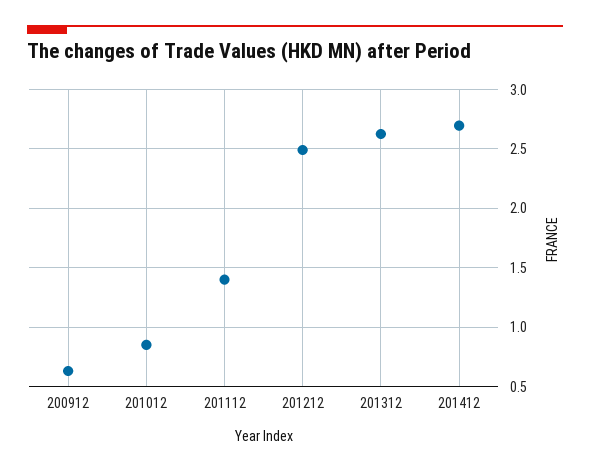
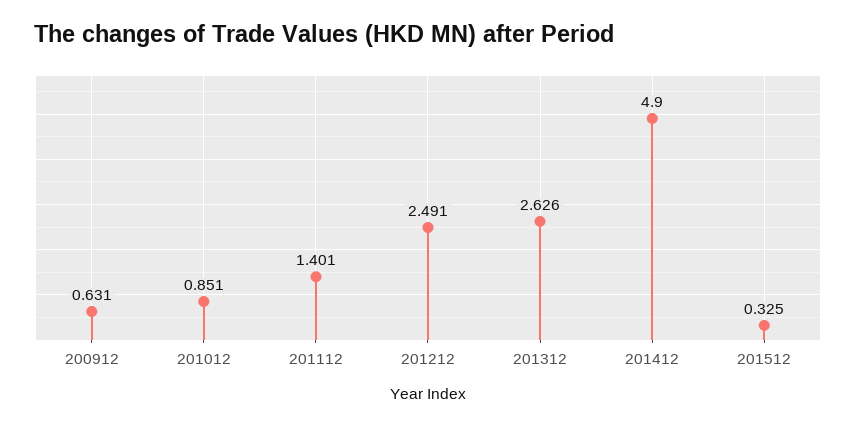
201412: 2.7 -> 4.9
201512: none -> 0.325

